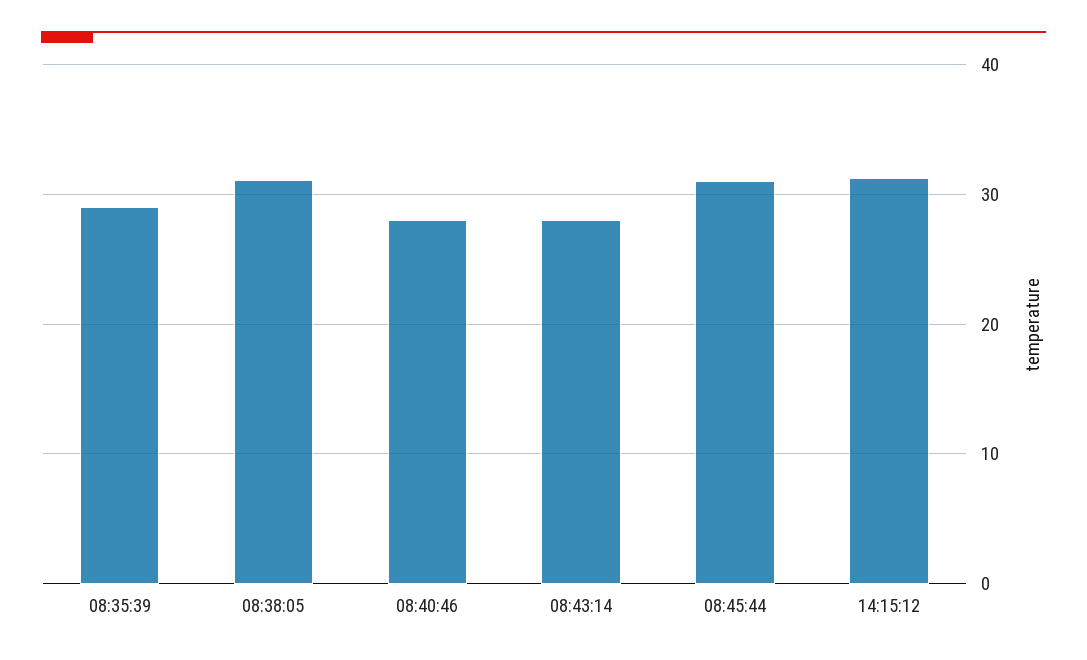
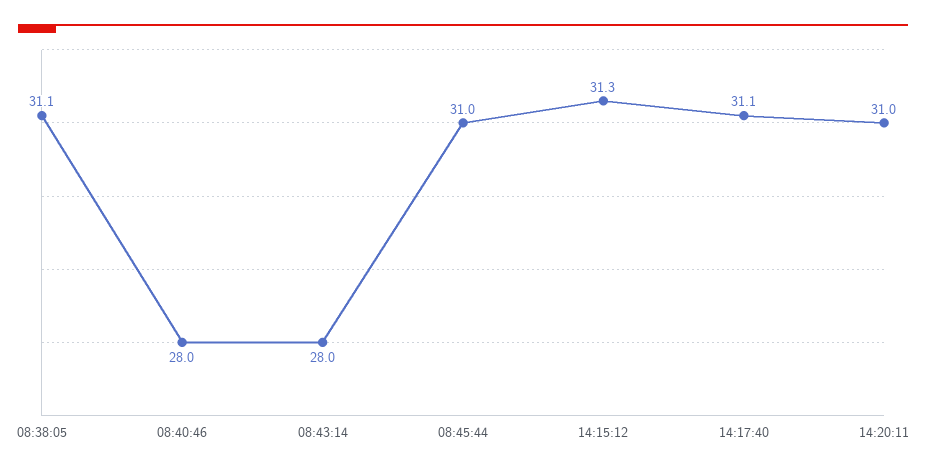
08:35:39: 29 -> none
14:17:40: none -> 31.1
14:20:11: none -> 31

